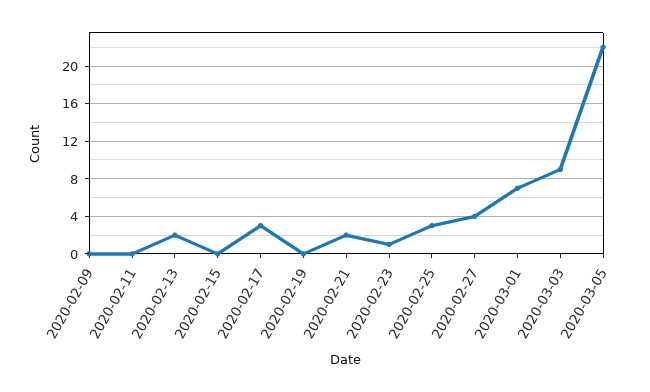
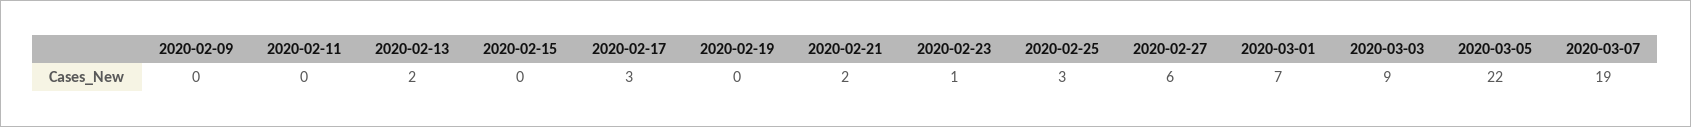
2020-02-27: 4 -> 6
2020-03-07: none -> 19

